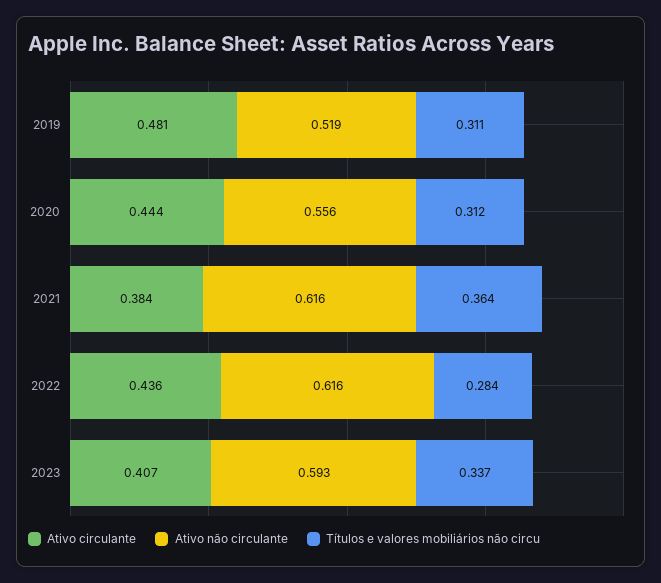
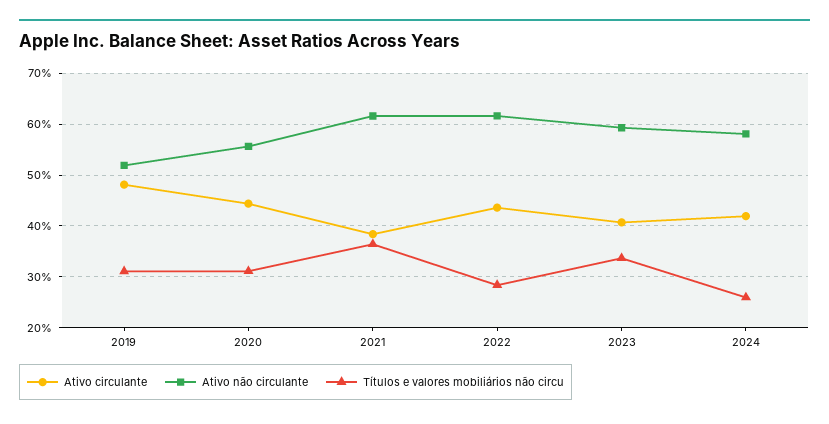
Ativo circulante, 2024: none -> 0.42
Ativo não circulante, 2024: none -> 0.58
Títulos e valores mobiliários não circu, 2024: none -> 0.26

